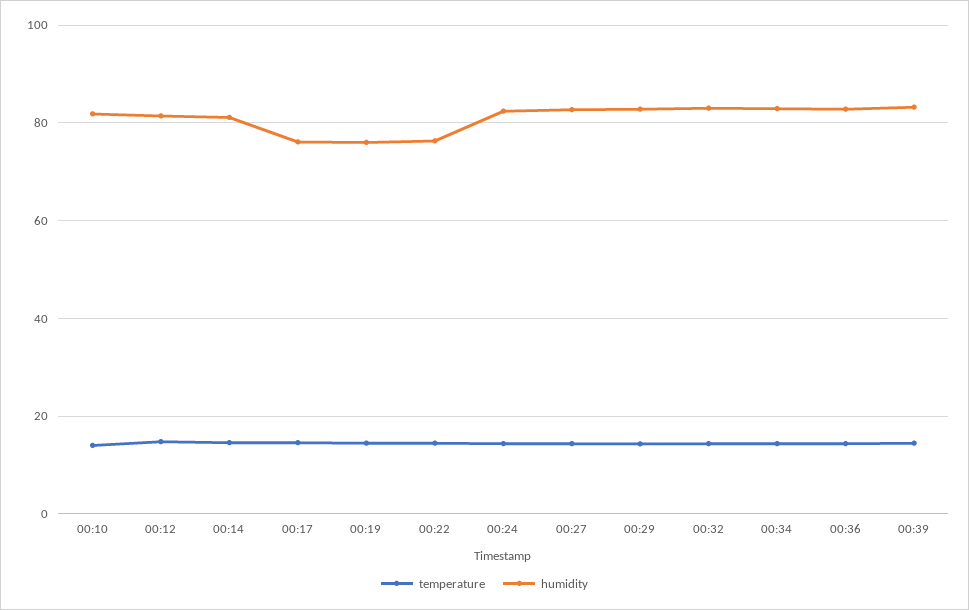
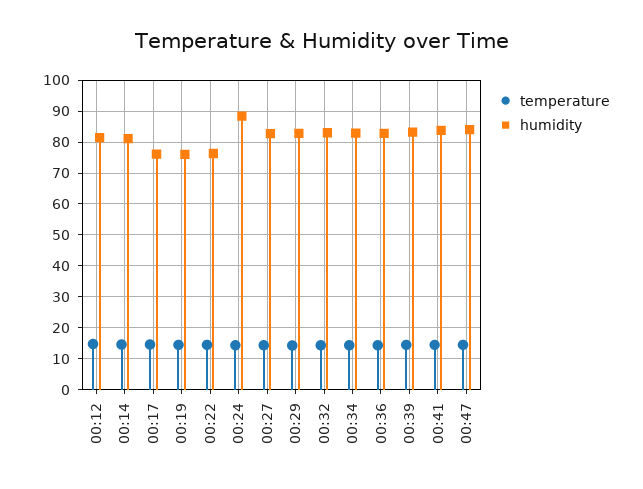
temperature, 00:10: 14 -> none
humidity, 00:10: 82 -> none
humidity, 00:24: 82 -> 88
temperature, 00:41: none -> 14
humidity, 00:41: none -> 84
temperature, 00:47: none -> 14
humidity, 00:47: none -> 84

